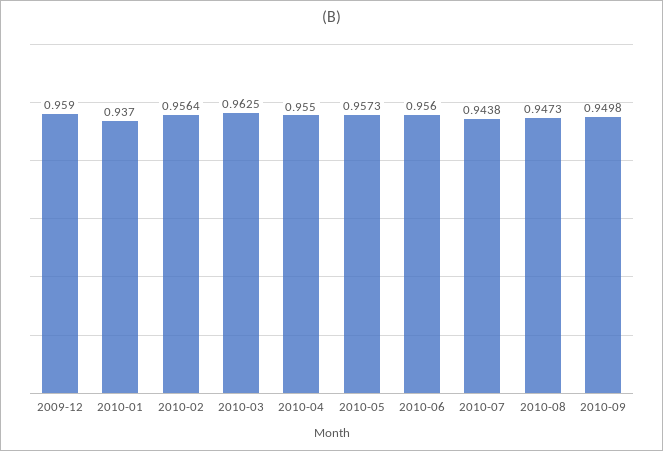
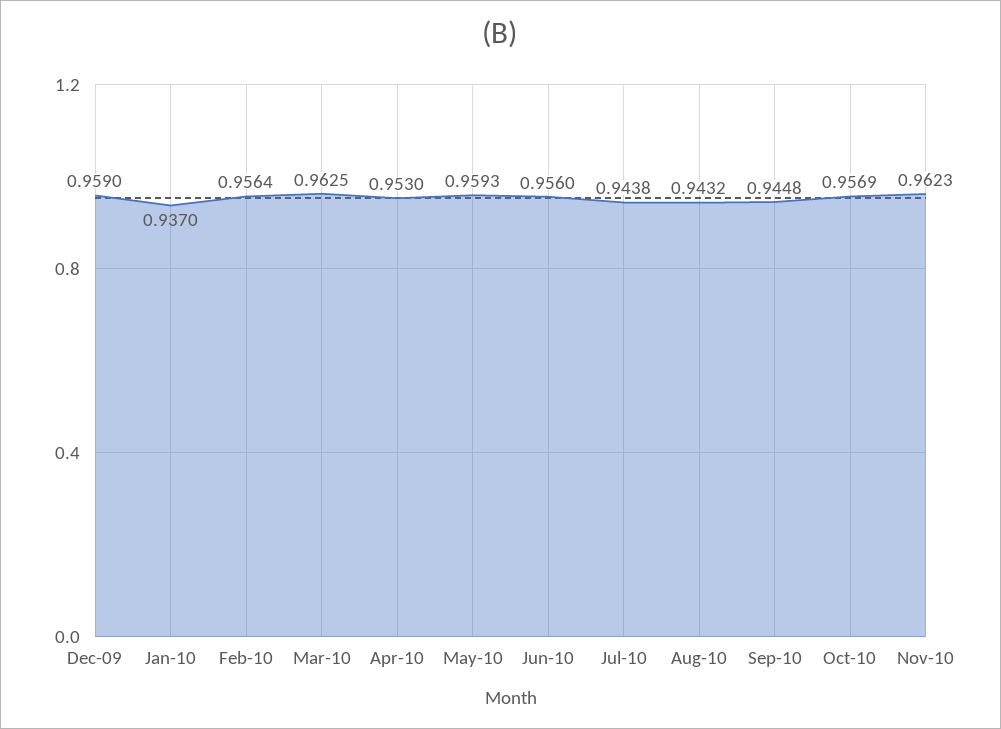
2010-04: 0.955 -> 0.953
2010-05: 0.9573 -> 0.9593
2010-08: 0.9473 -> 0.9432
2010-09: 0.9498 -> 0.9448
Oct-10: none -> 0.9569
Nov-10: none -> 0.9623

